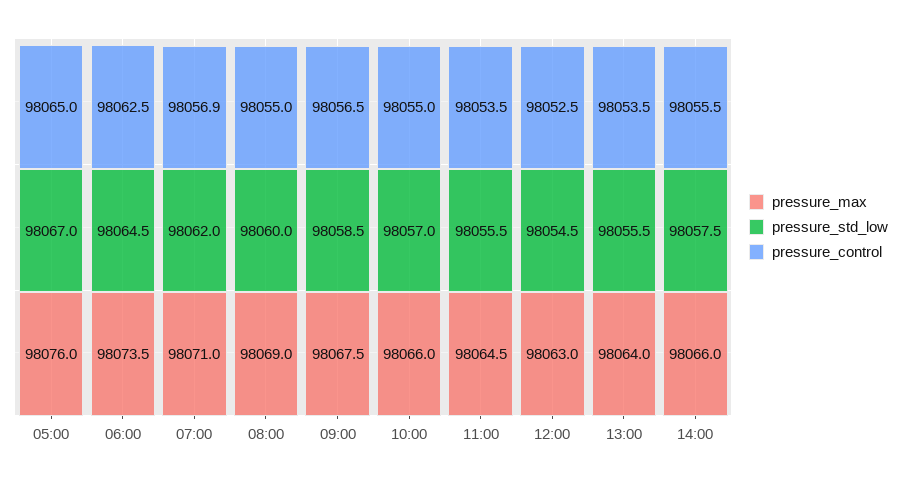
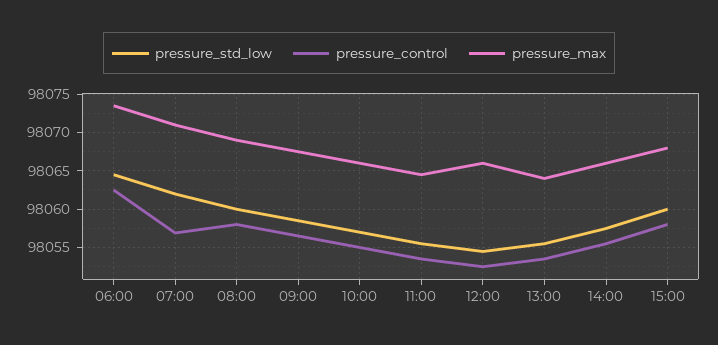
pressure_max, 05:00: 98076 -> none
pressure_std_low, 05:00: 98067 -> none
pressure_control, 05:00: 98065 -> none
pressure_control, 08:00: 98055 -> 98058
pressure_max, 12:00: 98063 -> 98066
pressure_std_low, 15:00: none -> 98060
pressure_control, 15:00: none -> 98058
pressure_max, 15:00: none -> 98068

